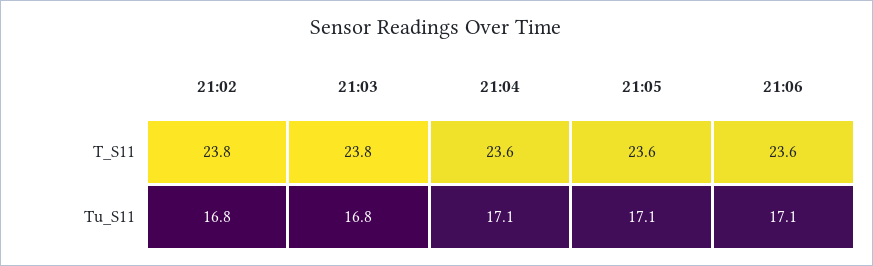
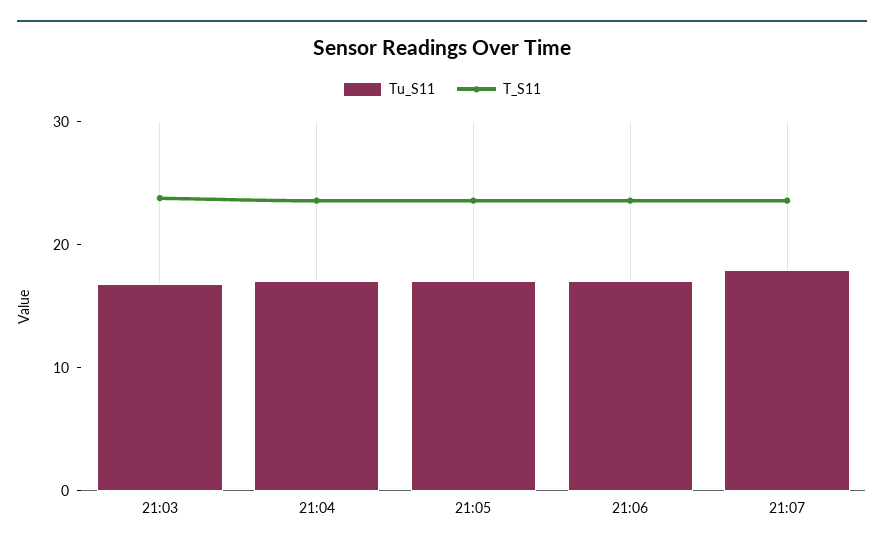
T_S11, 21:02: 23.8 -> none
Tu_S11, 21:02: 16.8 -> none
Tu_S11, 21:07: none -> 18
T_S11, 21:07: none -> 24

